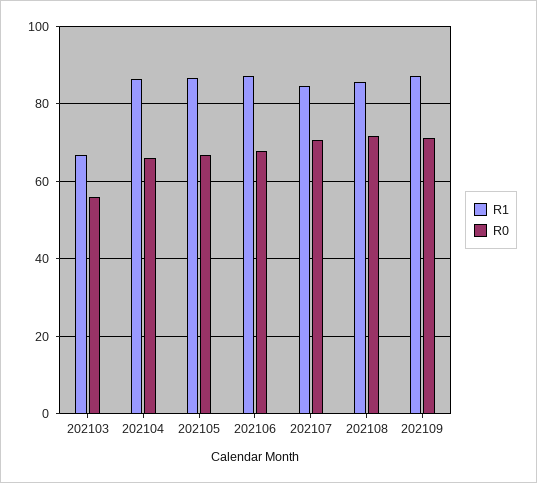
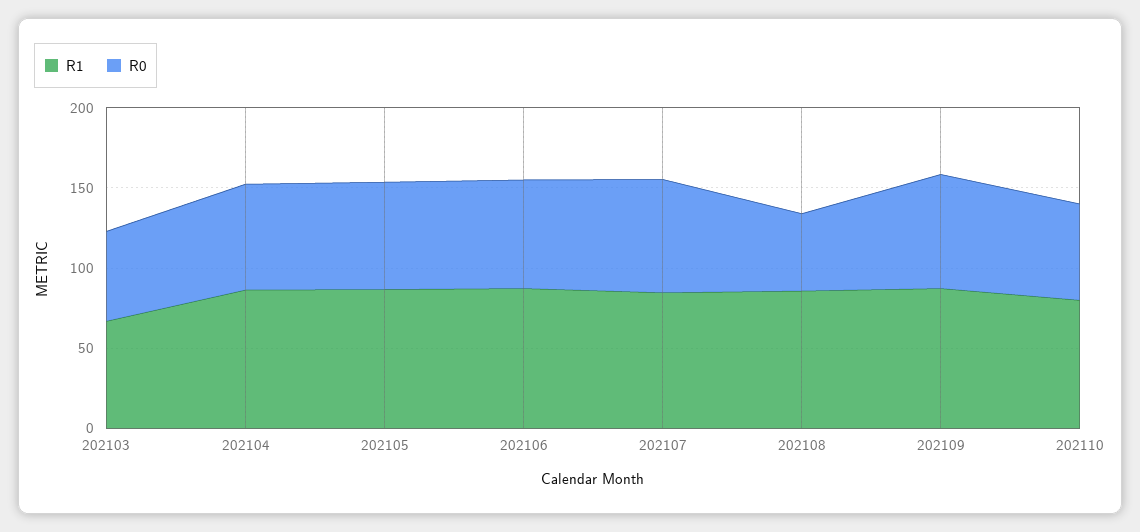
R0, 202108: 72 -> 50
R1, 202110: none -> 80
R0, 202110: none -> 60

